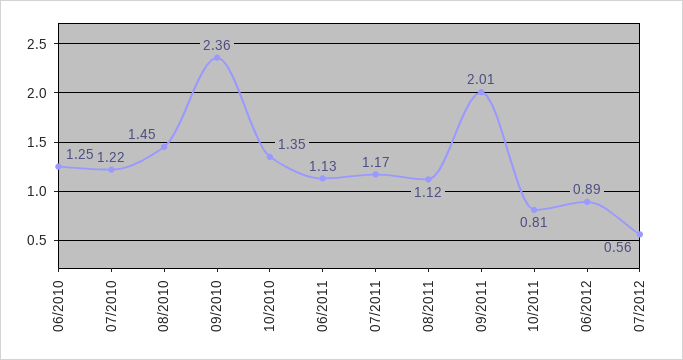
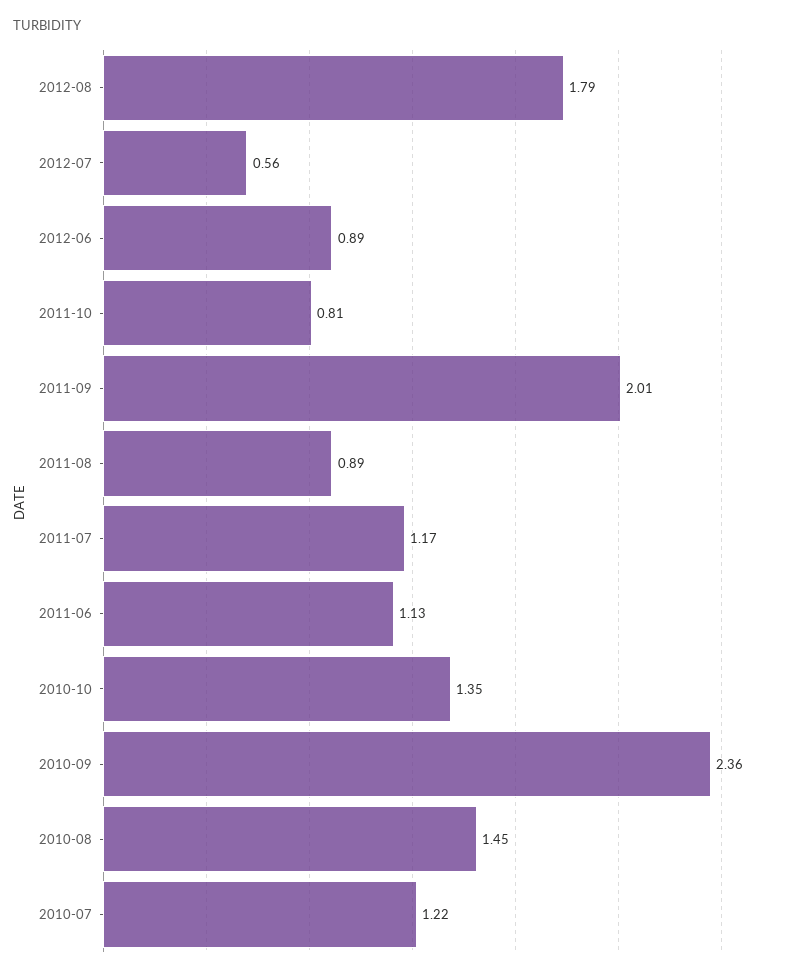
06/2010: 1.25 -> none
08/2011: 1.12 -> 0.89
2012-08: none -> 1.79

